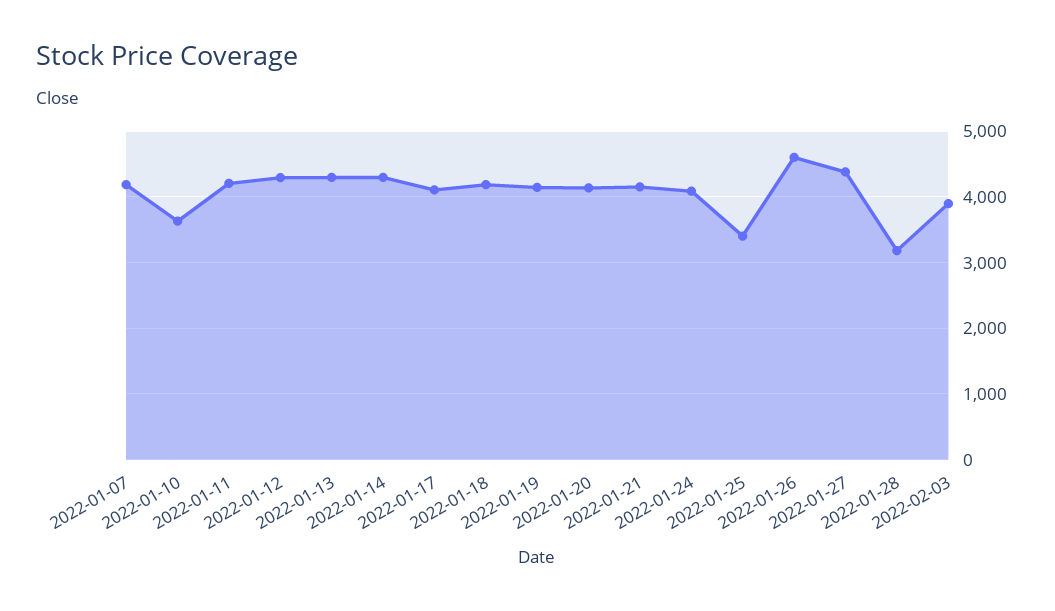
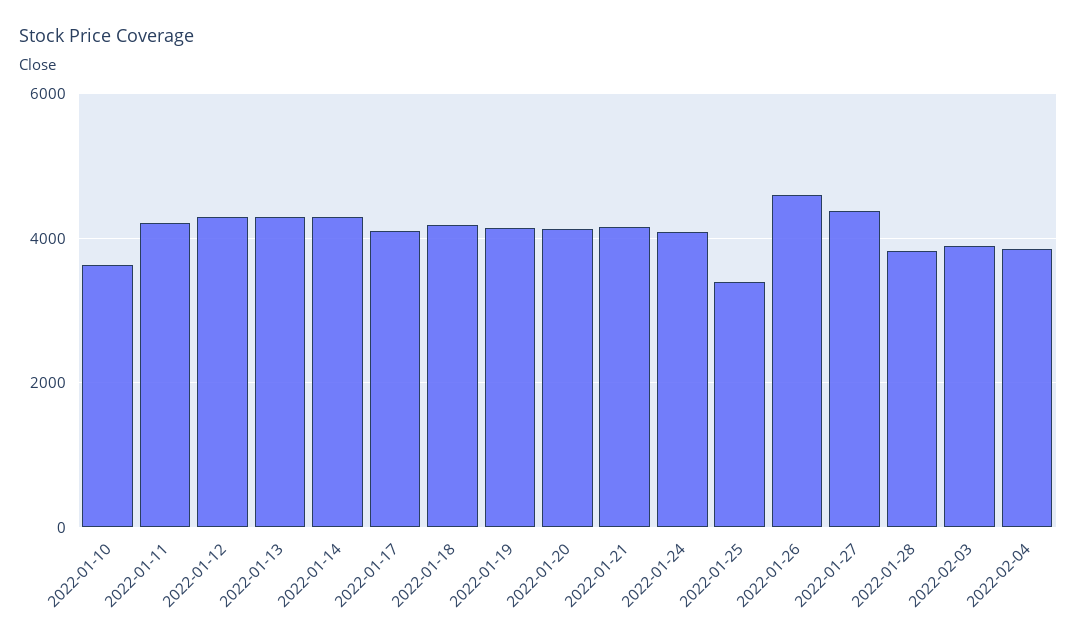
2022-01-07: 4200 -> none
2022-01-28: 3200 -> 3800
2022-02-04: none -> 3800

